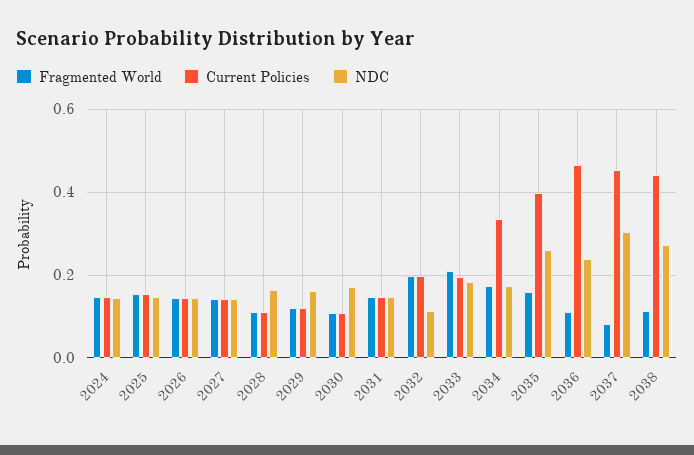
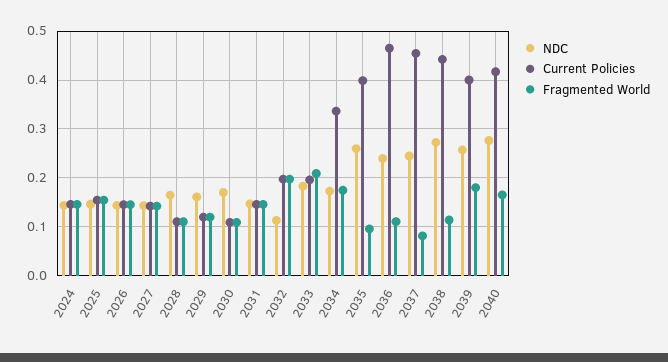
Fragmented World, 2035: 0.16 -> 0.1
NDC, 2037: 0.3 -> 0.24
NDC, 2039: none -> 0.26
Current Policies, 2039: none -> 0.4
Fragmented World, 2039: none -> 0.18
NDC, 2040: none -> 0.28
Current Policies, 2040: none -> 0.42
Fragmented World, 2040: none -> 0.16

